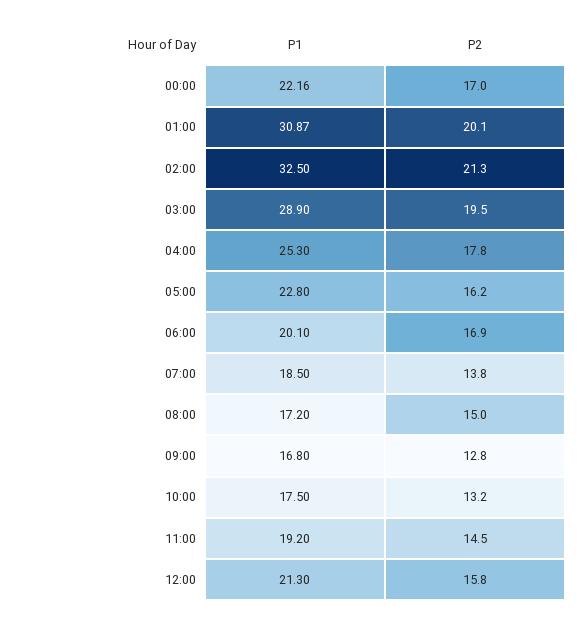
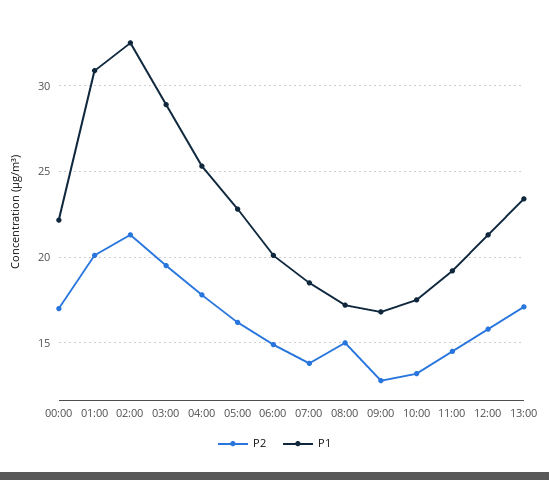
P2, 06:00: 16.9 -> 15
P2, 13:00: none -> 17
P1, 13:00: none -> 23.5

